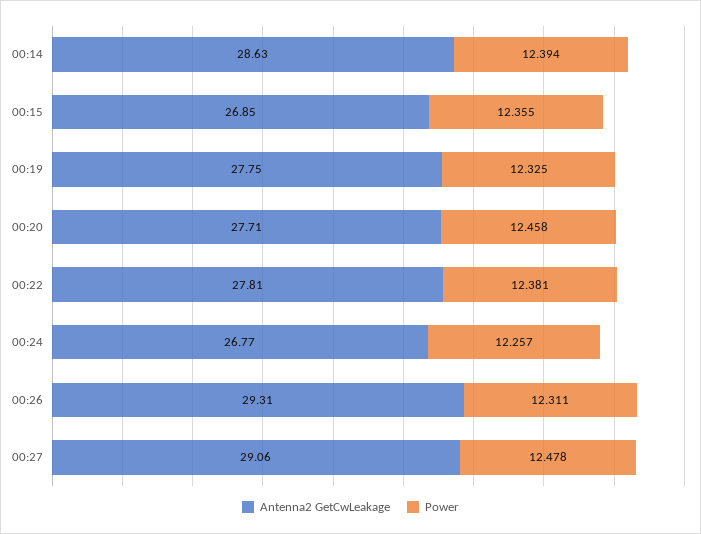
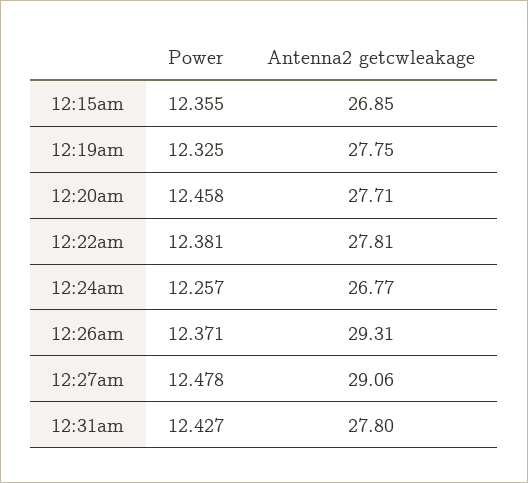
Antenna2 GetCwLeakage, 00:14: 28.63 -> none
Power, 00:14: 12.394 -> none
Power, 00:26: 12.311 -> 12.371
Power, 12:31am: none -> 12.427
Antenna2 GetCwLeakage, 12:31am: none -> 27.8

